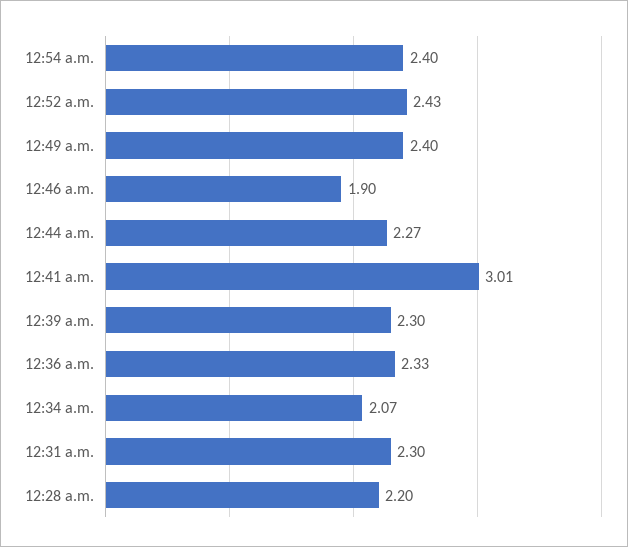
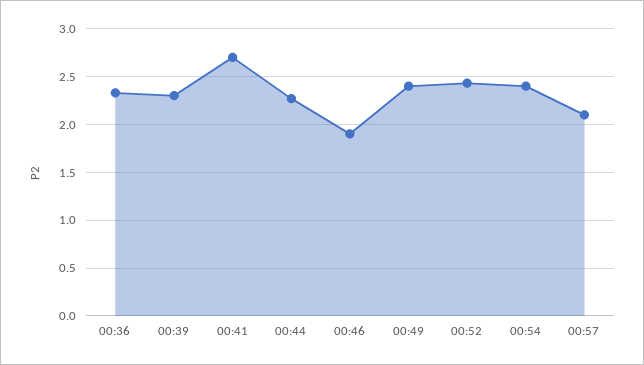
12:41 a.m.: 3.01 -> 2.7
12:34 a.m.: 2.07 -> none
12:31 a.m.: 2.3 -> none
12:28 a.m.: 2.2 -> none
00:57: none -> 2.1

